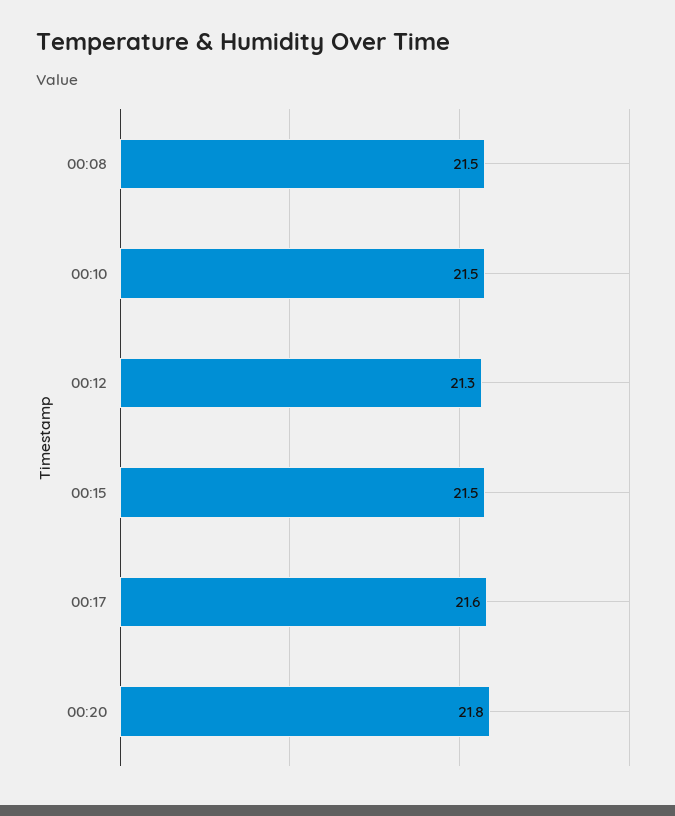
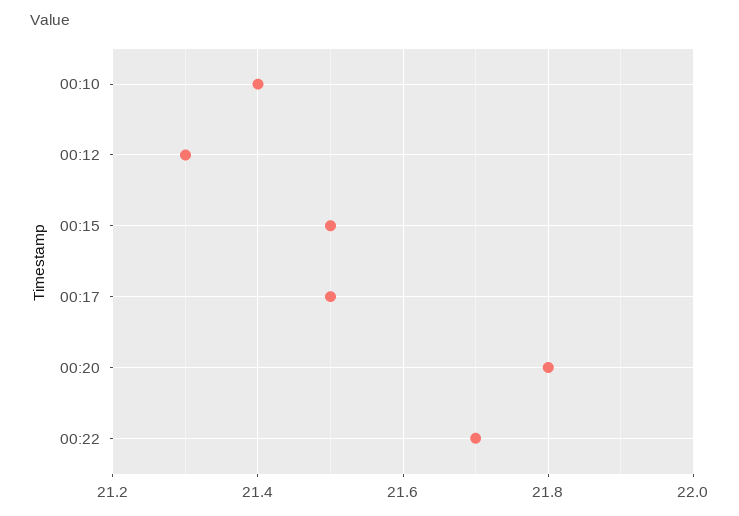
00:08: 21.5 -> none
00:10: 21.5 -> 21.4
00:17: 21.6 -> 21.5
00:22: none -> 21.7

